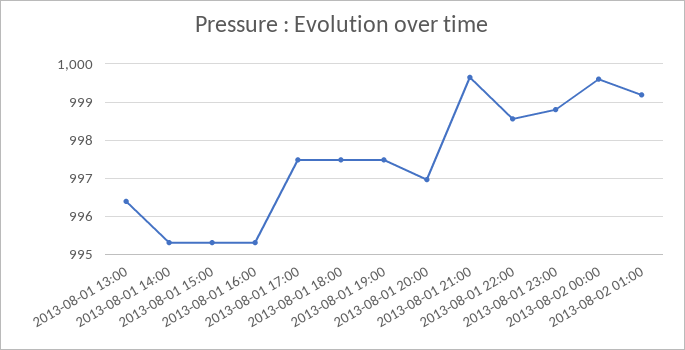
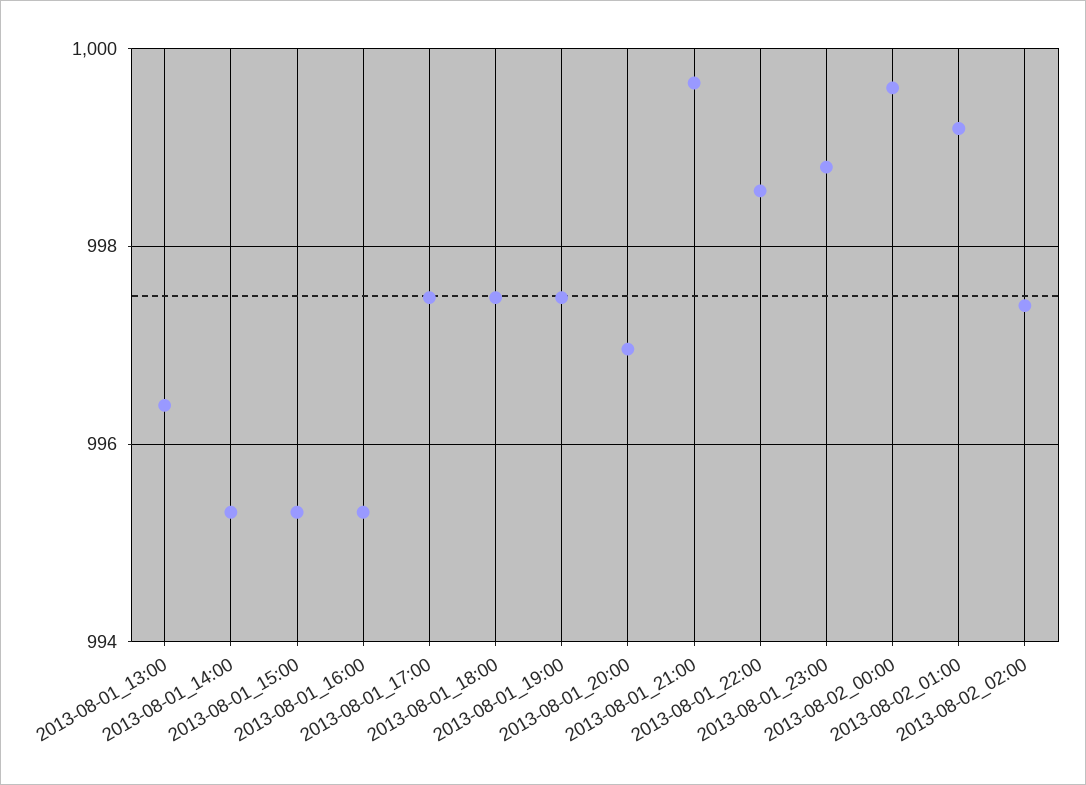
2013-08-02_02:00: none -> 997.4

